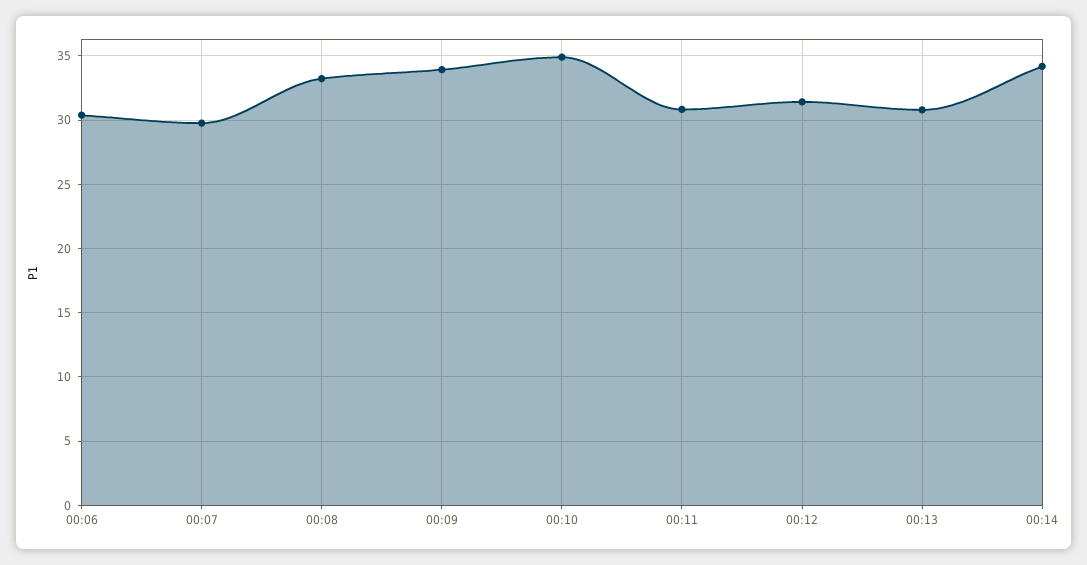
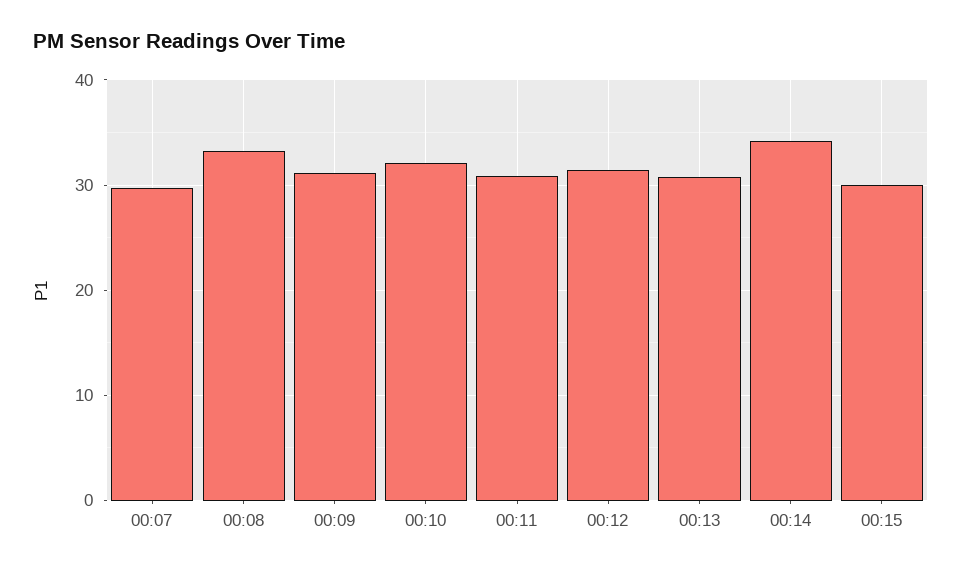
00:06: 30.5 -> none
00:09: 34 -> 31
00:10: 35 -> 32
00:15: none -> 30

